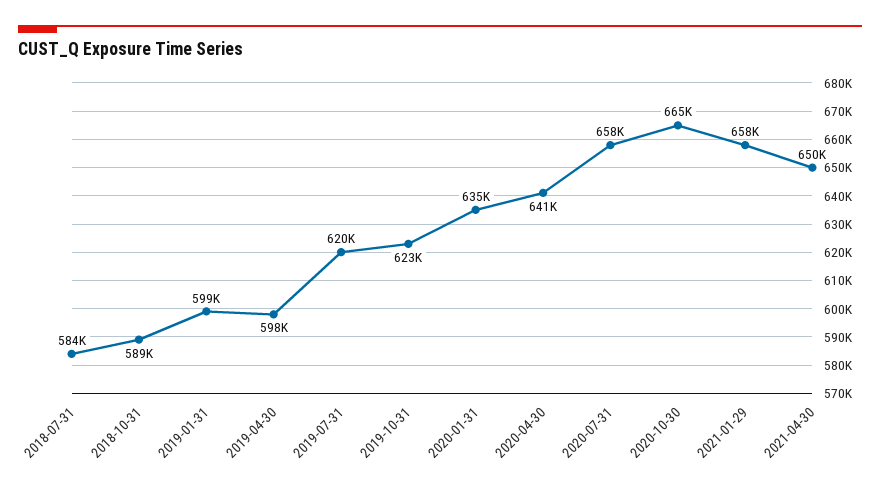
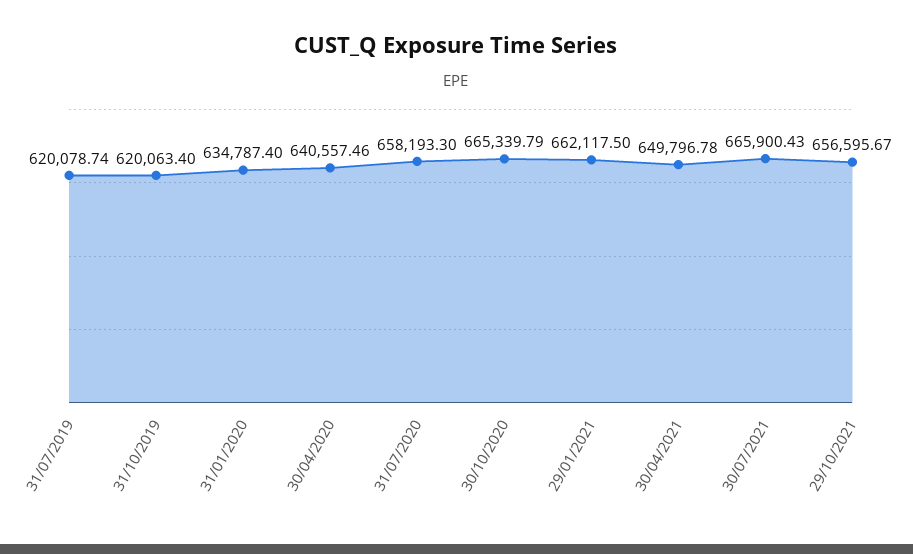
2018-07-31: 584000 -> none
2018-10-31: 589000 -> none
2019-01-31: 599000 -> none
2019-04-30: 598000 -> none
2019-10-31: 623000 -> 620063.4
2021-01-29: 658000 -> 662117.5
30/07/2021: none -> 665900.43
29/10/2021: none -> 656595.67

